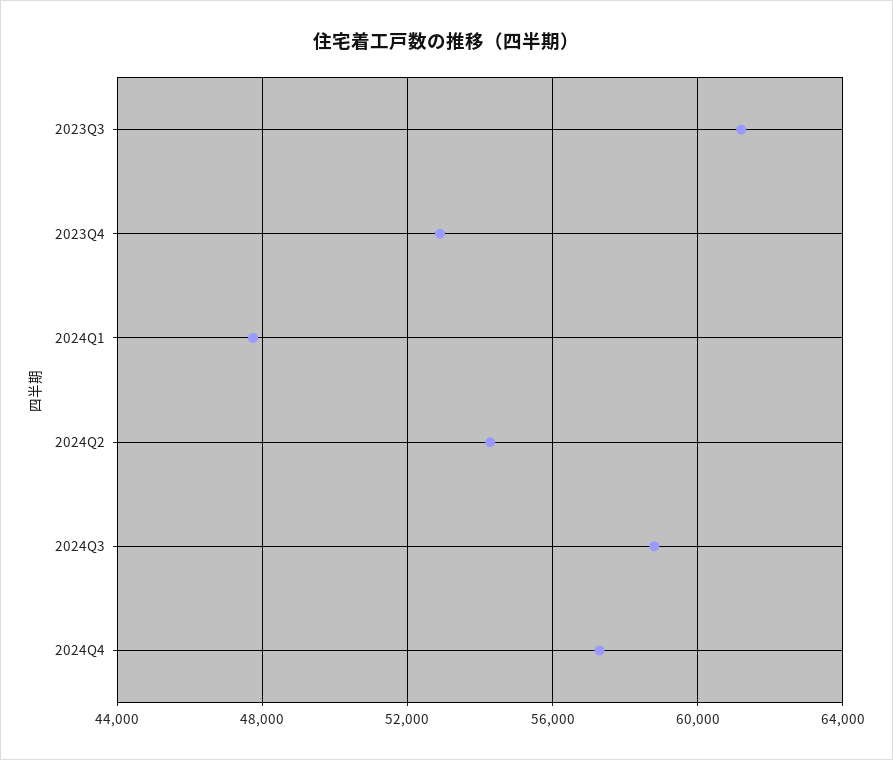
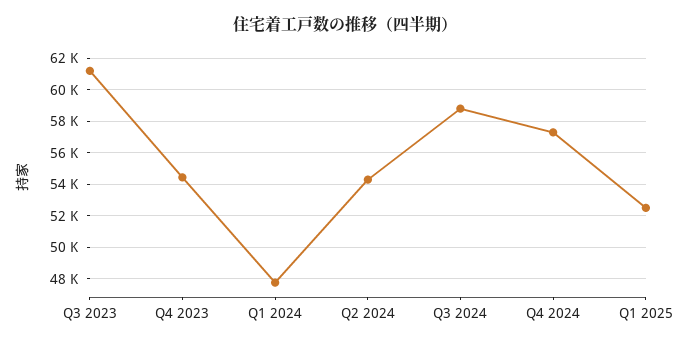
2023Q4: 53000 -> 54500
Q1 2025: none -> 52500

